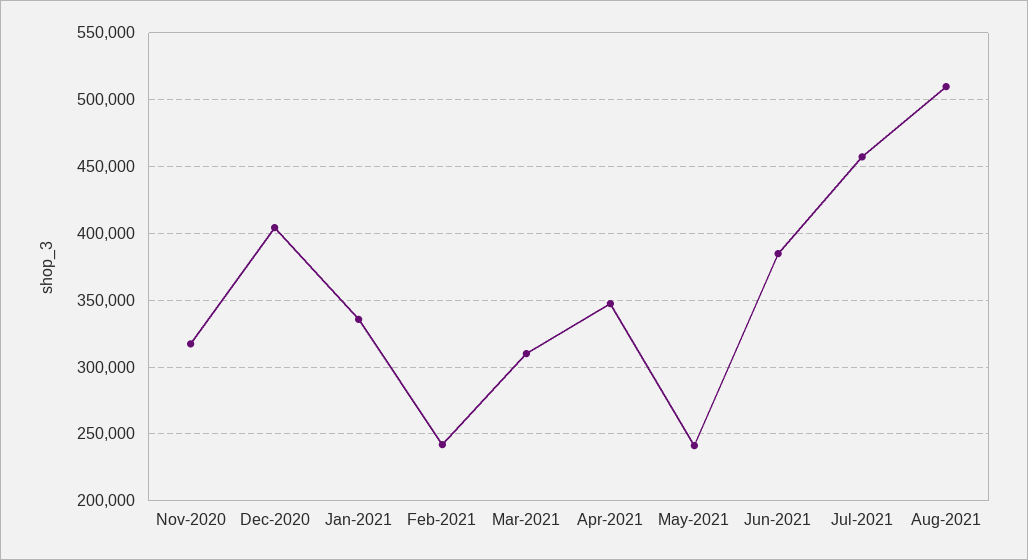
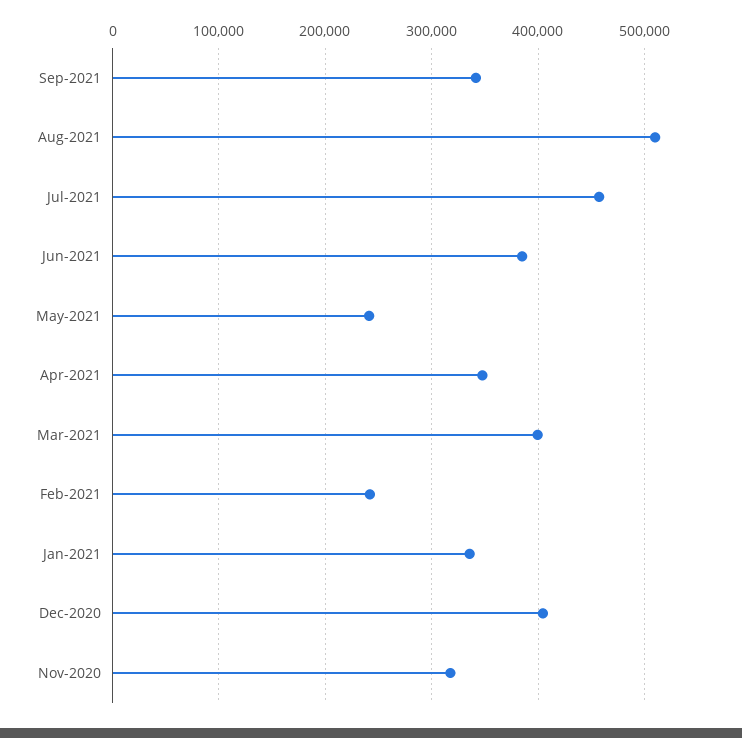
Mar-2021: 310000 -> 400000
Sep-2021: none -> 340000

